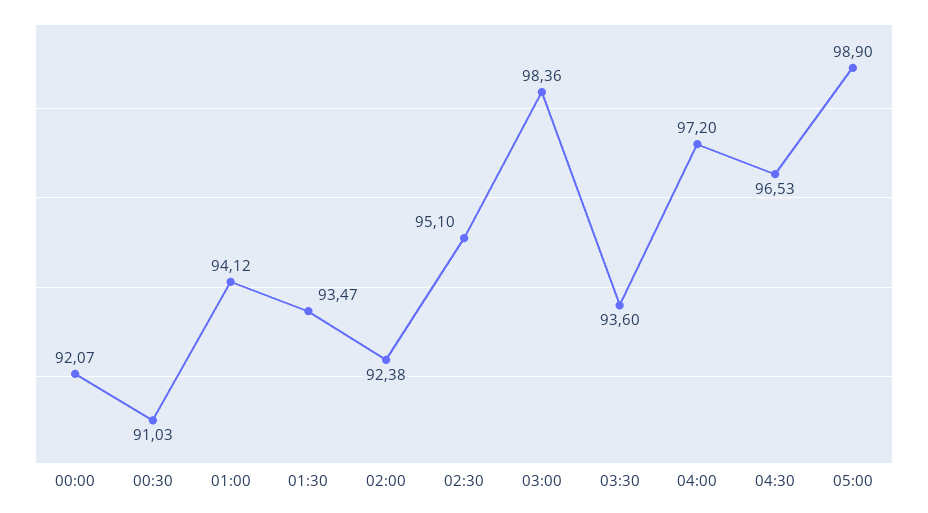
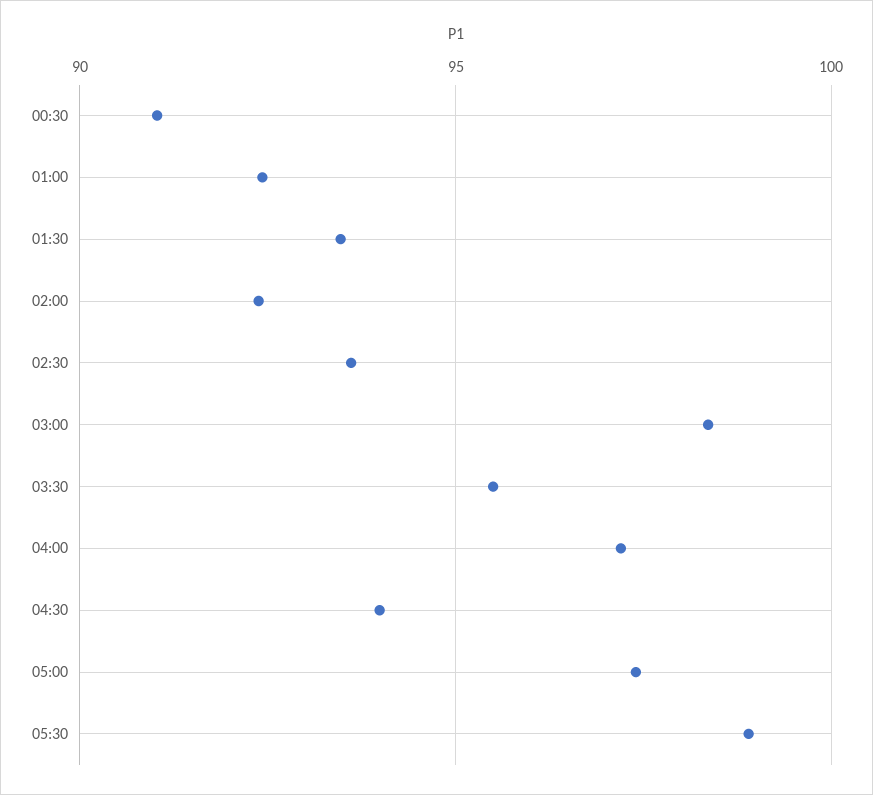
00:00: 92.07 -> none
01:00: 94.12 -> 92.5
02:30: 95.1 -> 93.5
03:30: 93.6 -> 95.5
04:30: 96.53 -> 94
05:00: 98.9 -> 97.5
05:30: none -> 99

